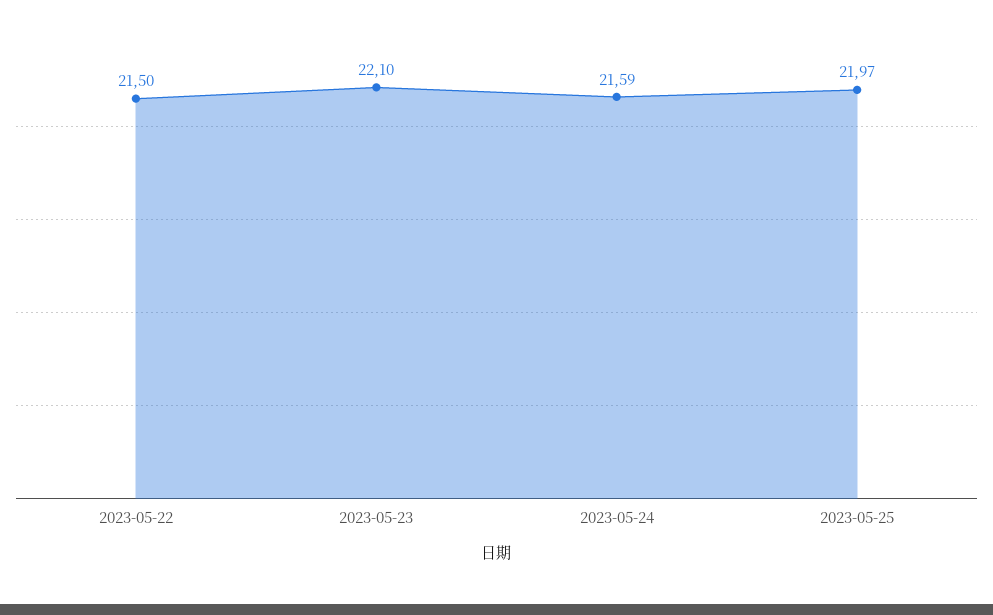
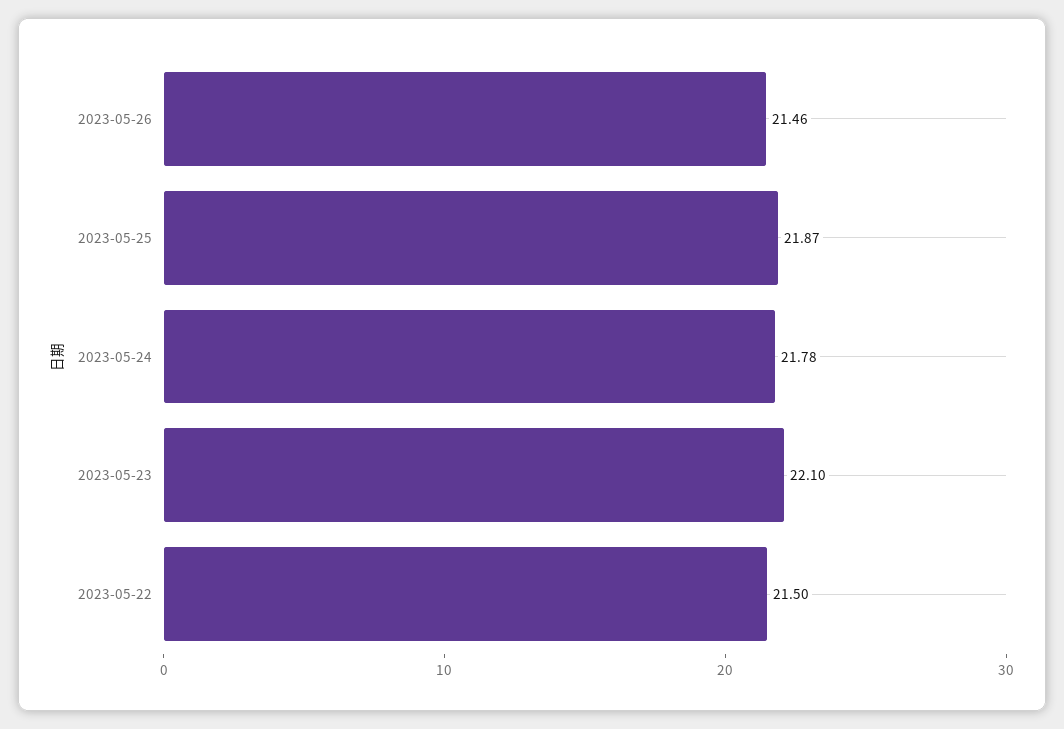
2023-05-24: 21.59 -> 21.78
2023-05-25: 21.97 -> 21.87
2023-05-26: none -> 21.46

